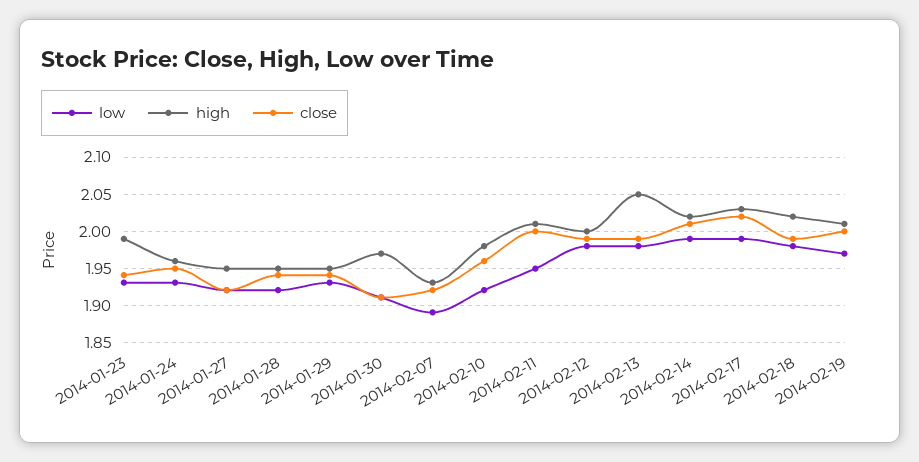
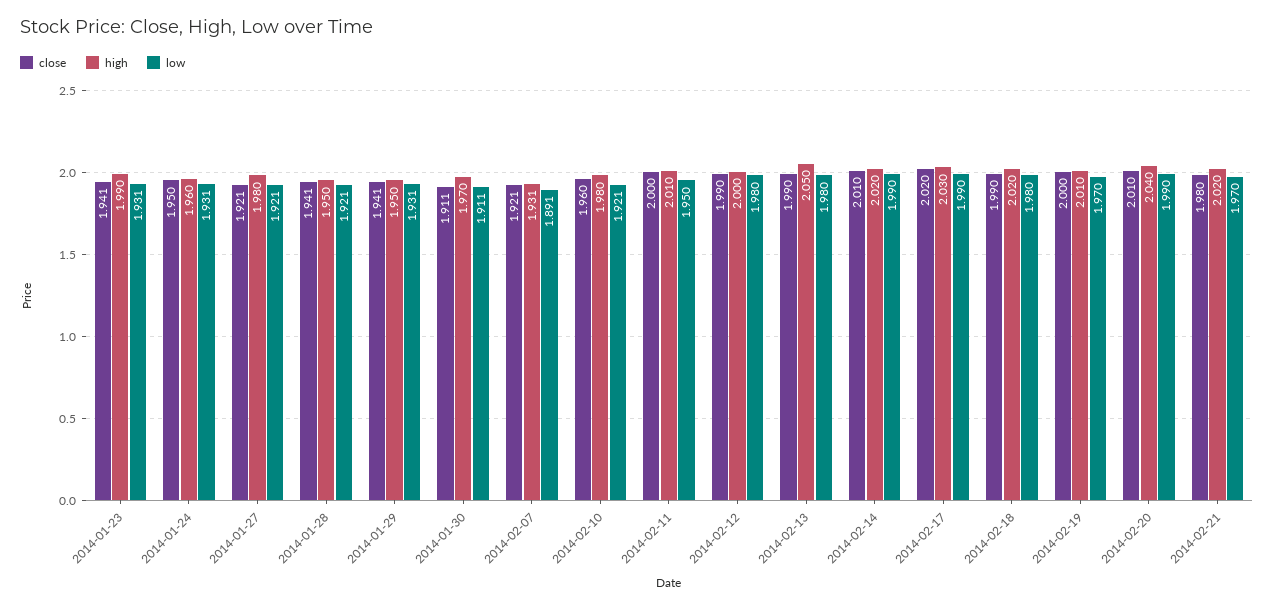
high, 2014-01-27: 1.95 -> 1.98
close, 2014-02-20: none -> 2.01
high, 2014-02-20: none -> 2.04
low, 2014-02-20: none -> 1.99
close, 2014-02-21: none -> 1.98
high, 2014-02-21: none -> 2.02
low, 2014-02-21: none -> 1.97

